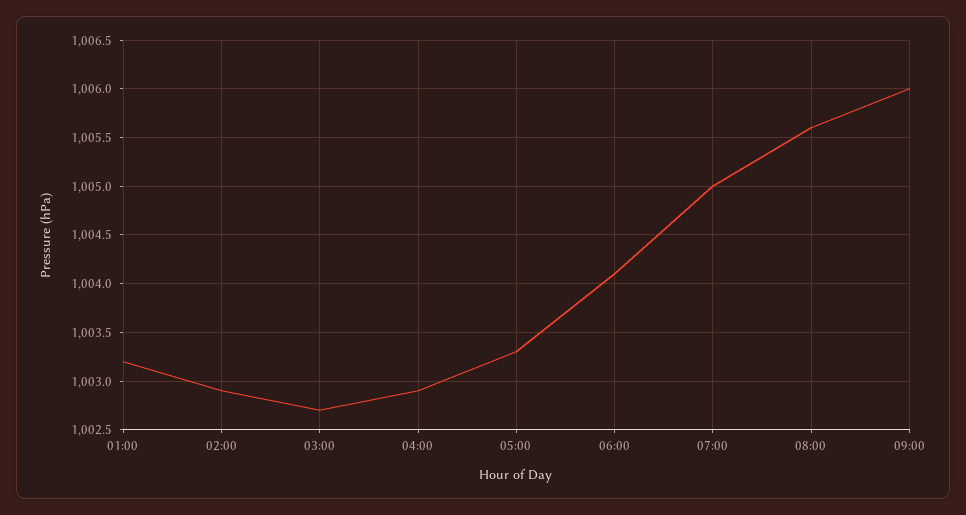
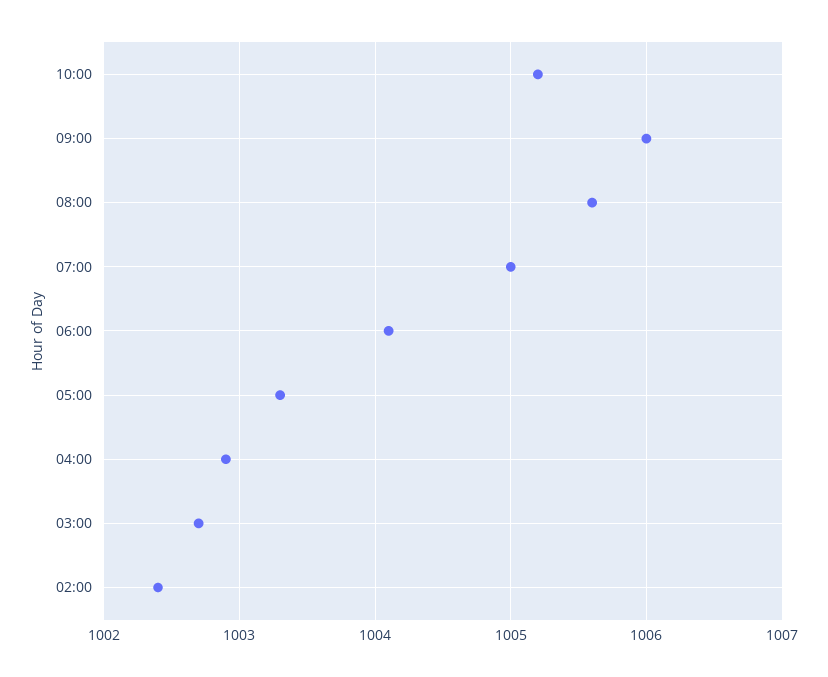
01:00: 1003.2 -> none
02:00: 1002.9 -> 1002.4
10:00: none -> 1005.2

